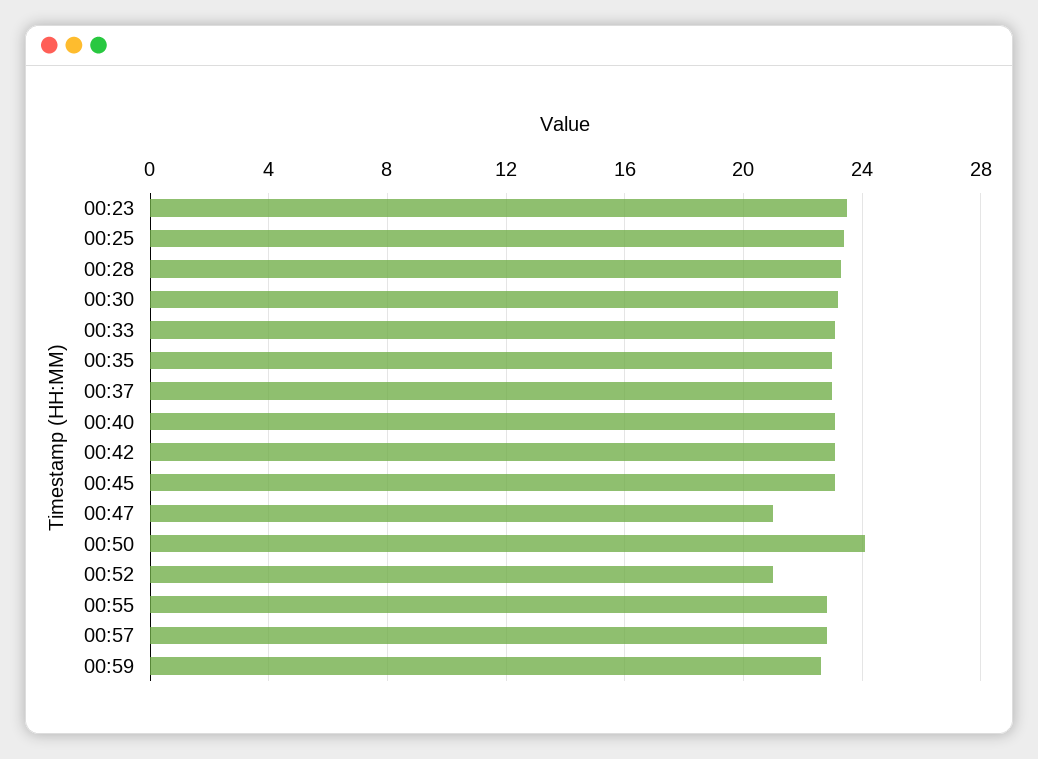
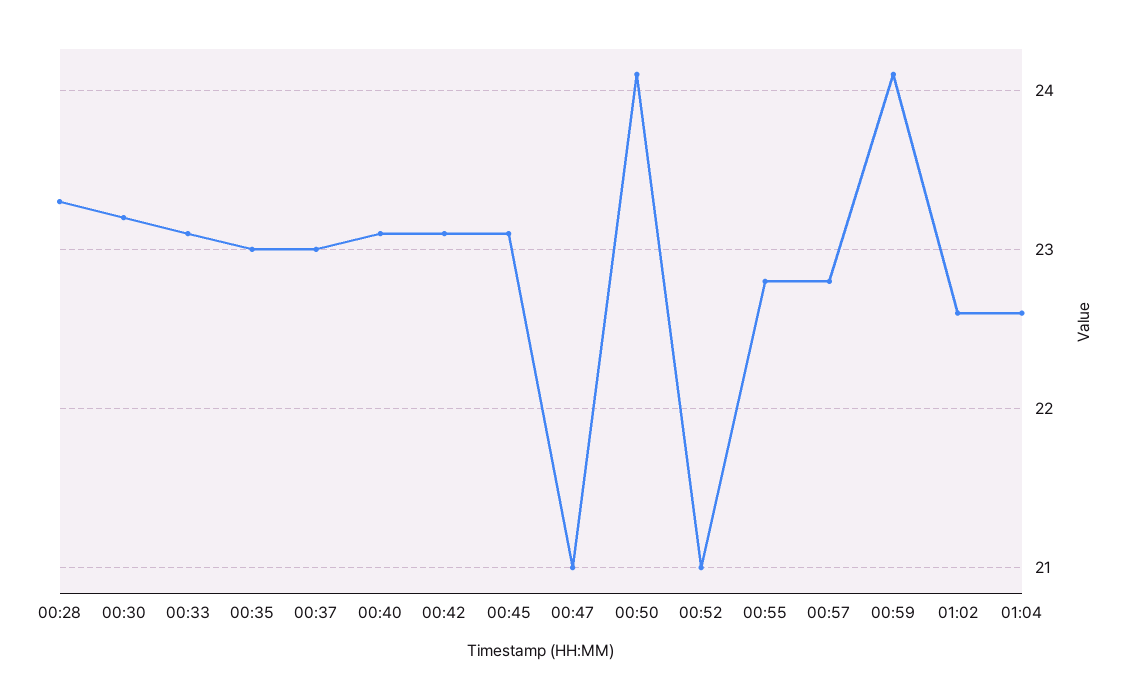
00:23: 23.5 -> none
00:25: 23.5 -> none
00:59: 22.5 -> 24.1
01:02: none -> 22.6
01:04: none -> 22.6

